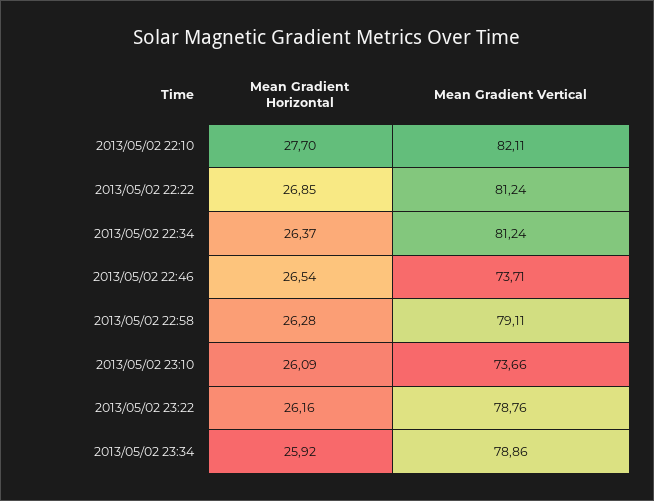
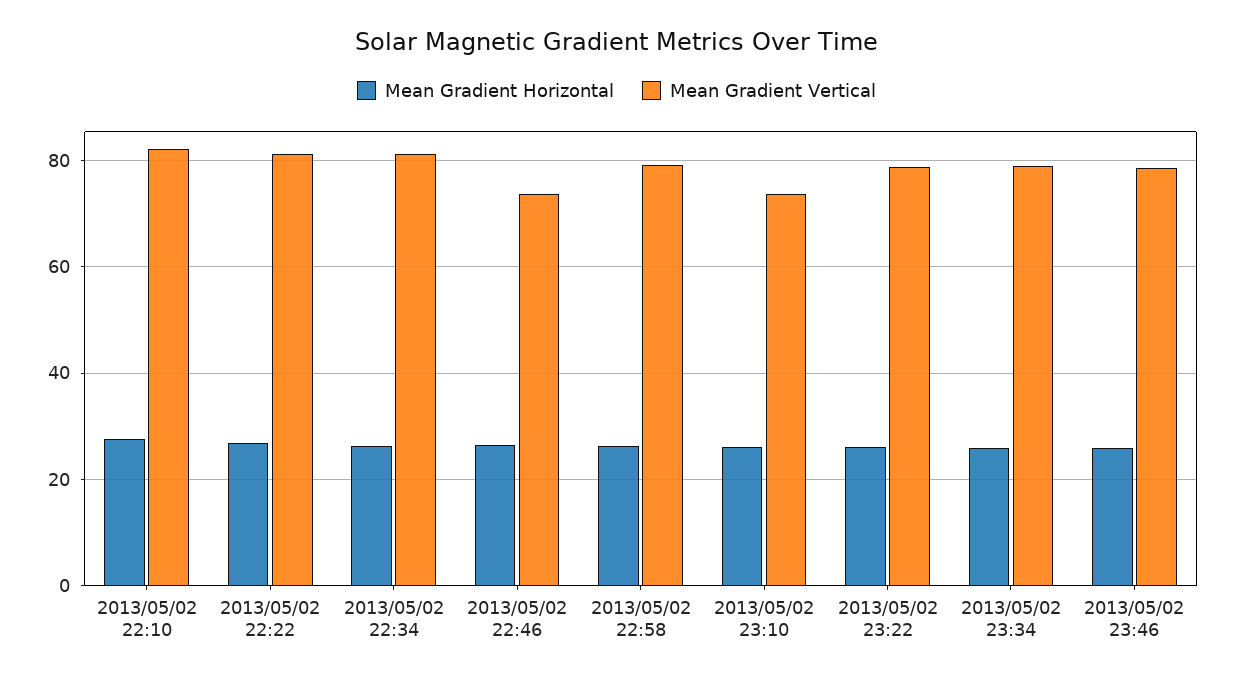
Mean Gradient Horizontal, 2013/05/02 23:46: none -> 26
Mean Gradient Vertical, 2013/05/02 23:46: none -> 78

